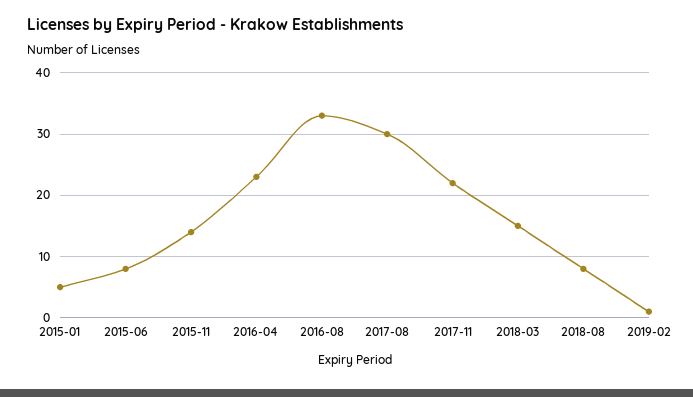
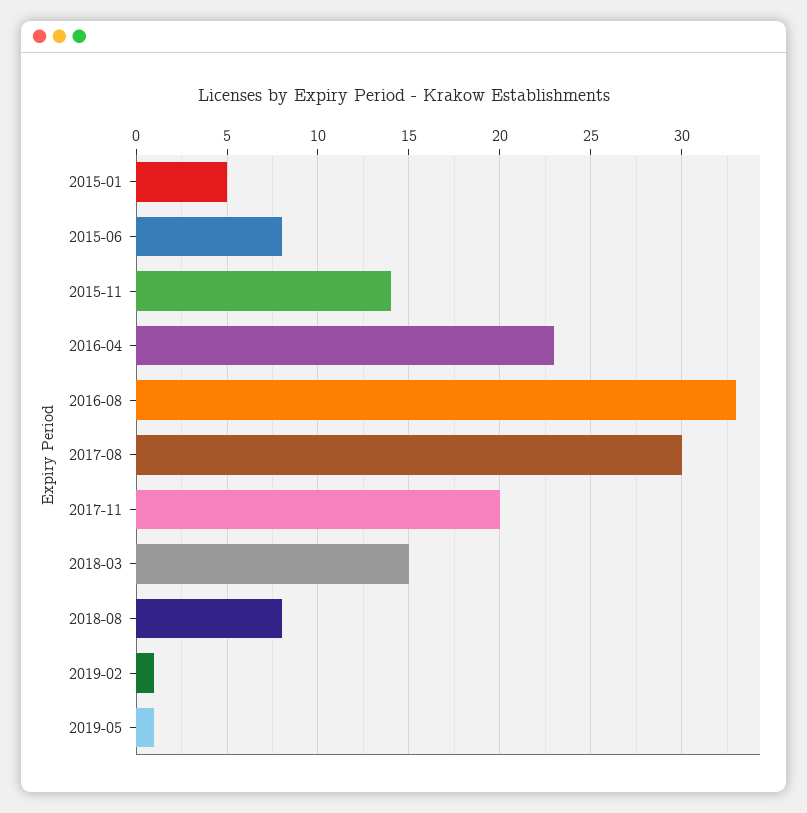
2017-11: 22 -> 20
2019-05: none -> 1

